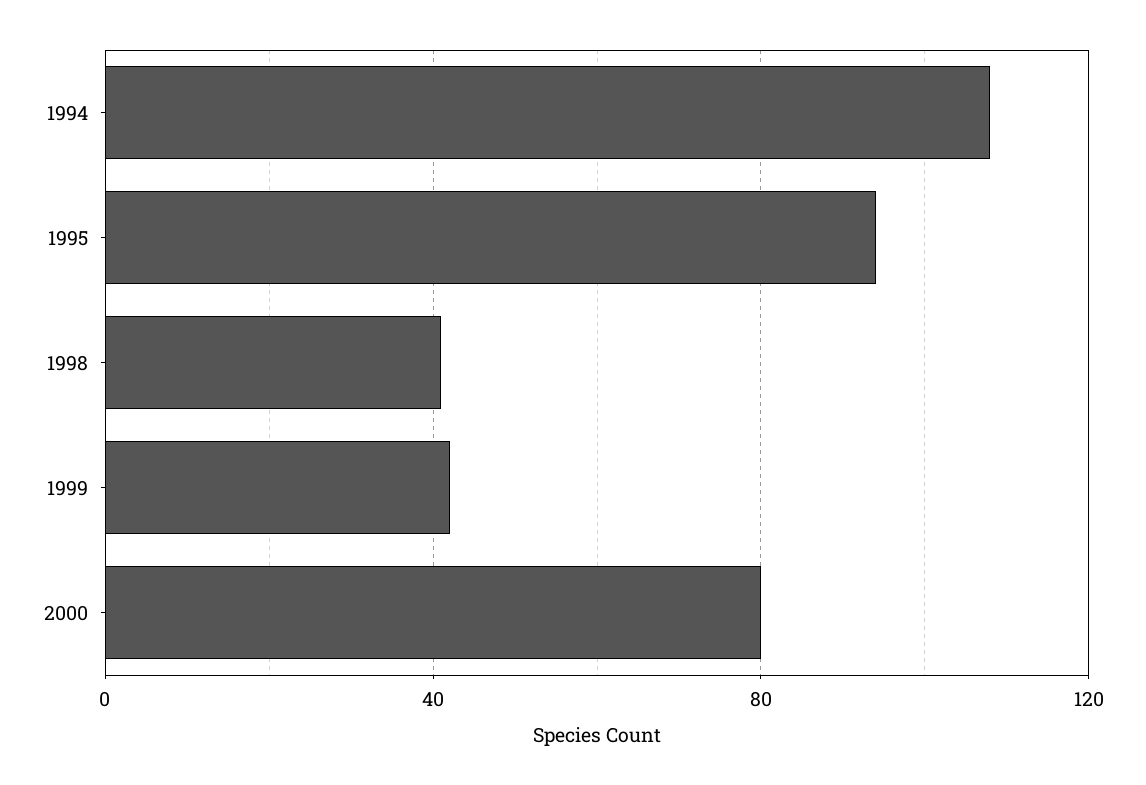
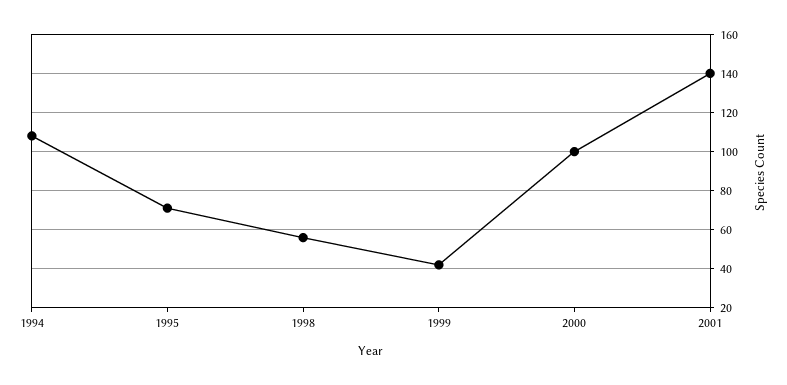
1995: 95 -> 70
1998: 40 -> 55
2000: 80 -> 100
2001: none -> 140

